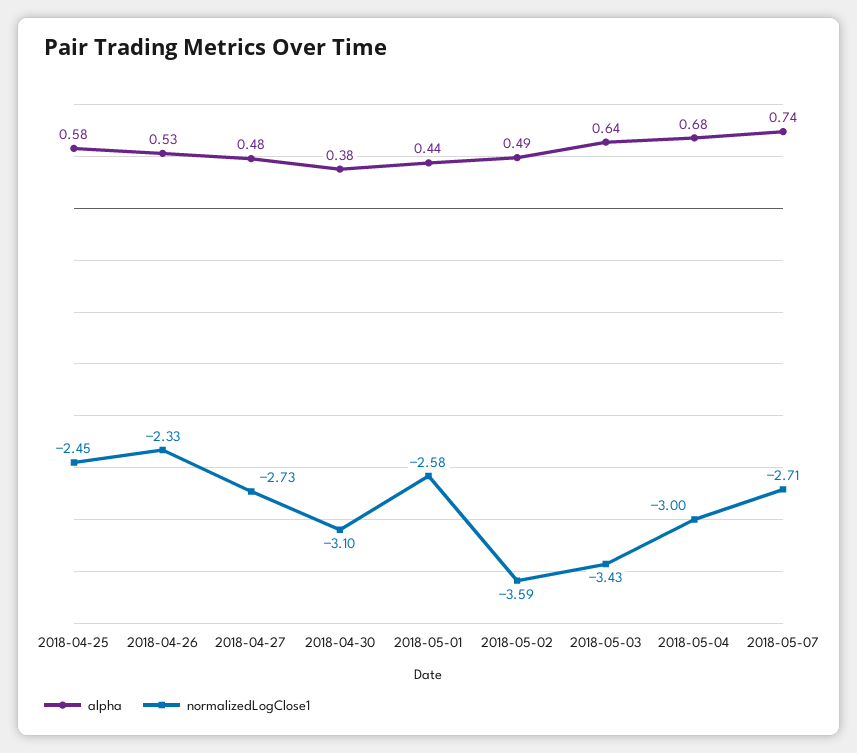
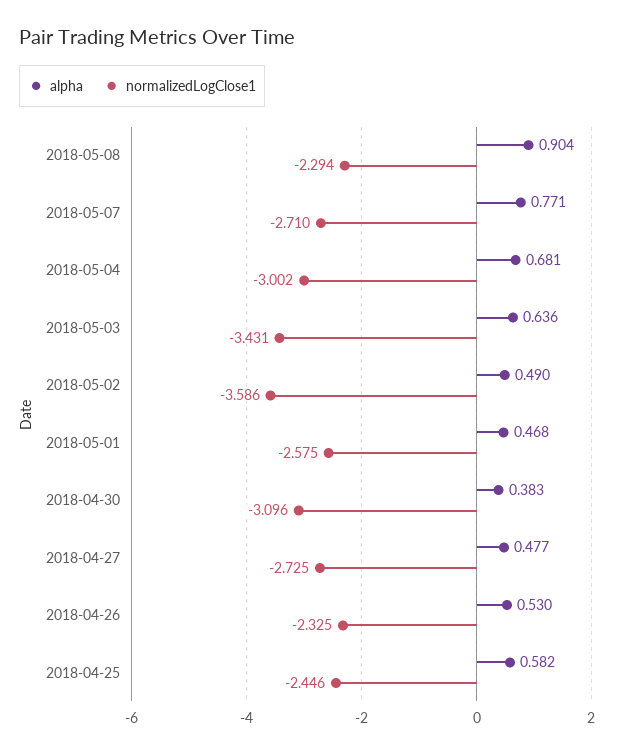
alpha, 2018-05-01: 0.44 -> 0.468
alpha, 2018-05-07: 0.74 -> 0.771
alpha, 2018-05-08: none -> 0.904
normalizedLogClose1, 2018-05-08: none -> -2.294

